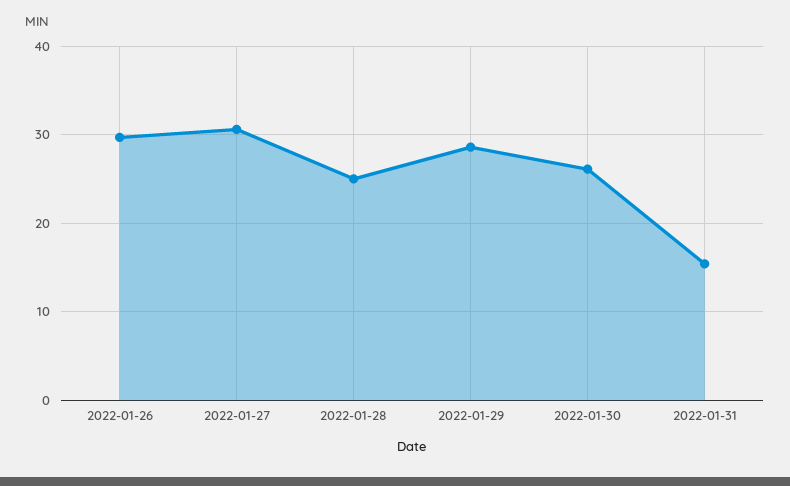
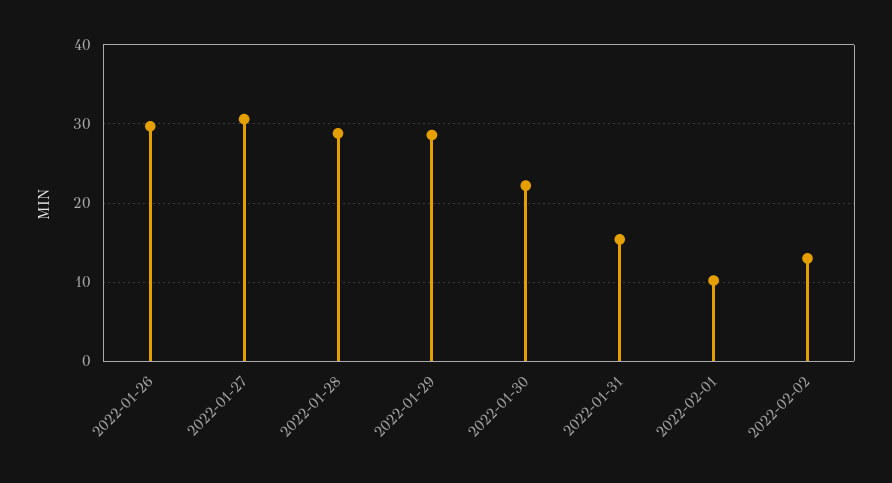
2022-01-28: 25 -> 29
2022-01-30: 26 -> 22
2022-02-01: none -> 10
2022-02-02: none -> 13

